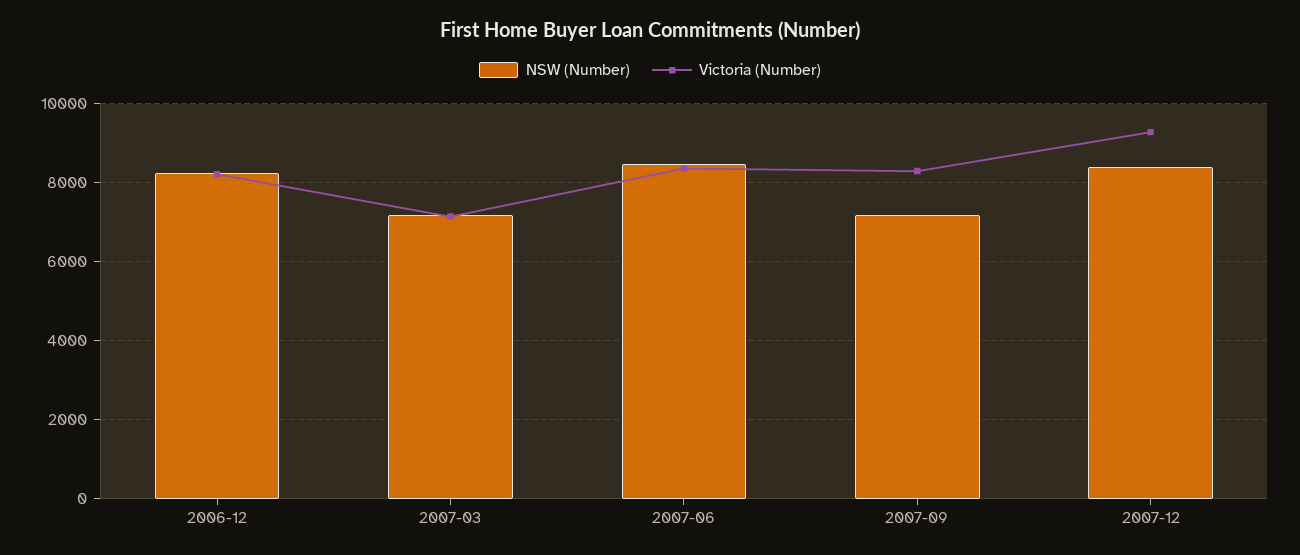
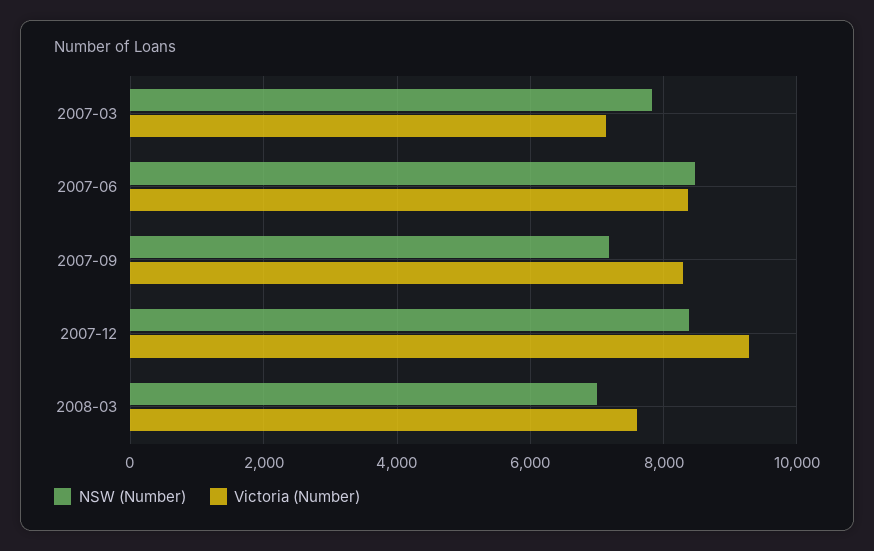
NSW (Number), 2006-12: 8200 -> none
Victoria (Number), 2006-12: 8200 -> none
NSW (Number), 2007-03: 7200 -> 7800
NSW (Number), 2008-03: none -> 7000
Victoria (Number), 2008-03: none -> 7600

